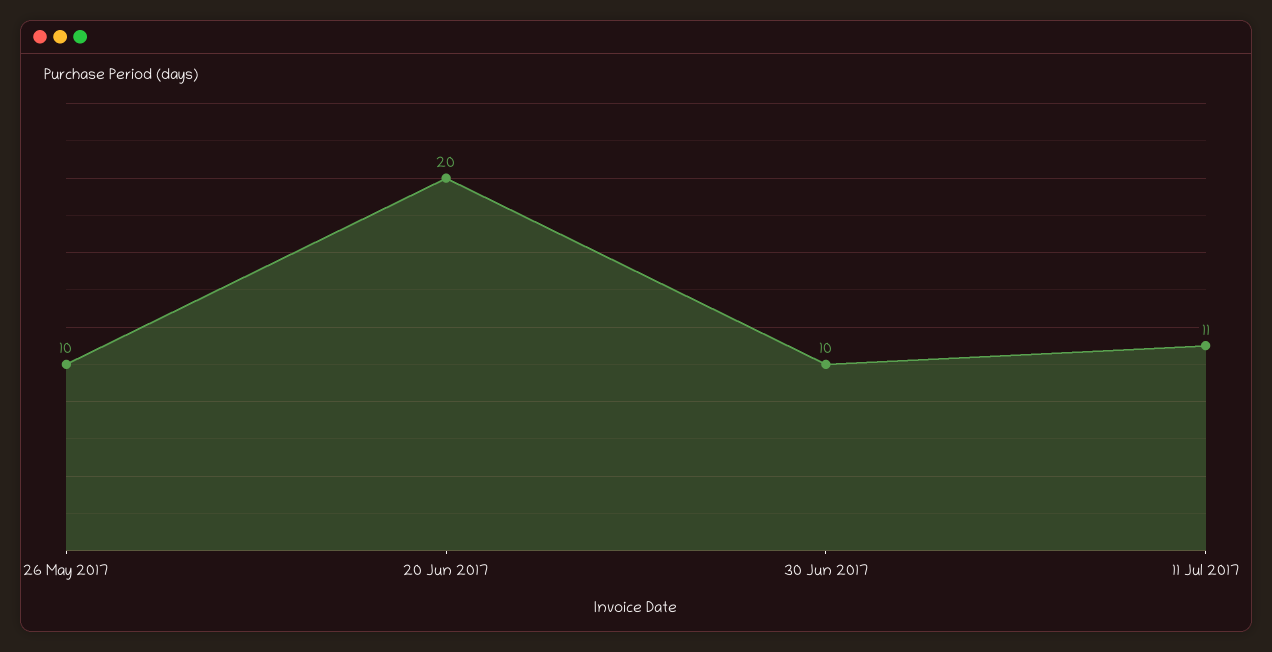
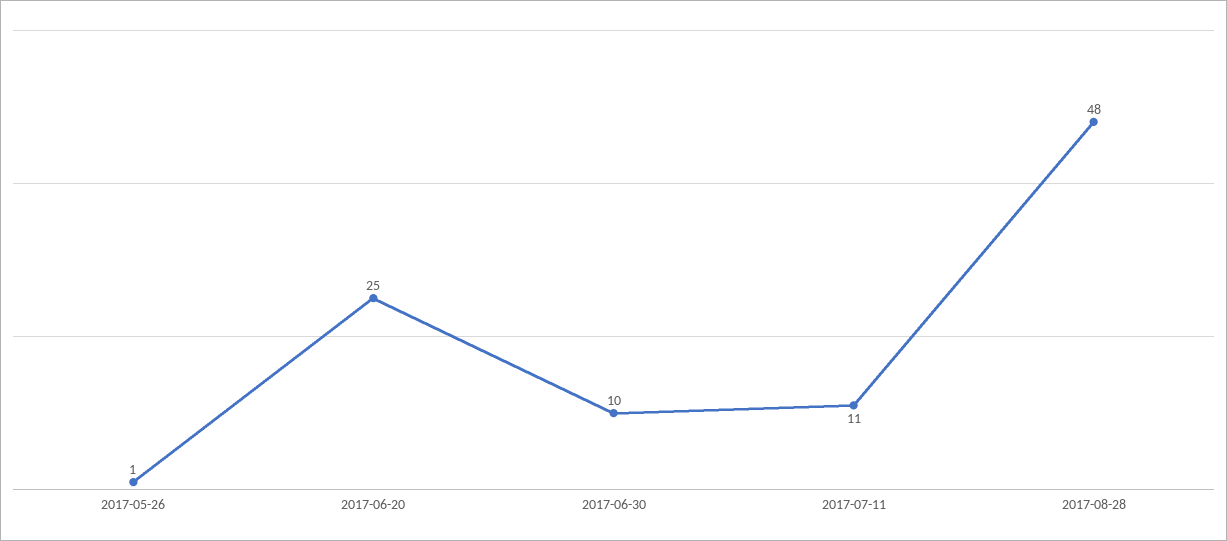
26 May 2017: 10 -> 1
20 Jun 2017: 20 -> 25
2017-08-28: none -> 48

